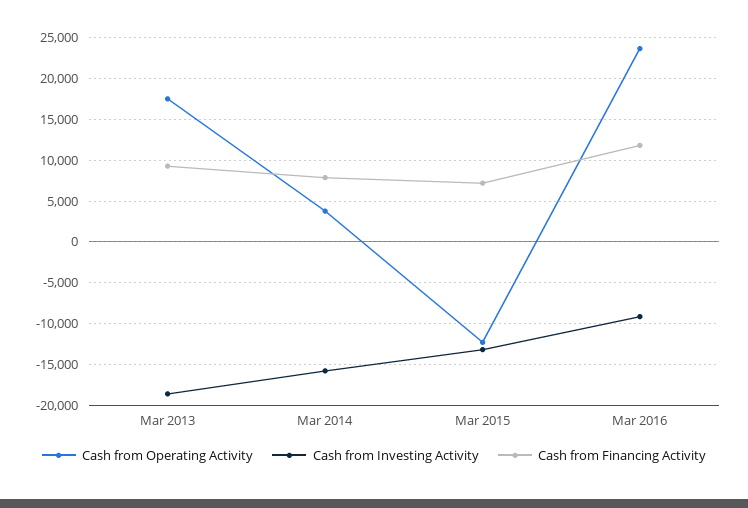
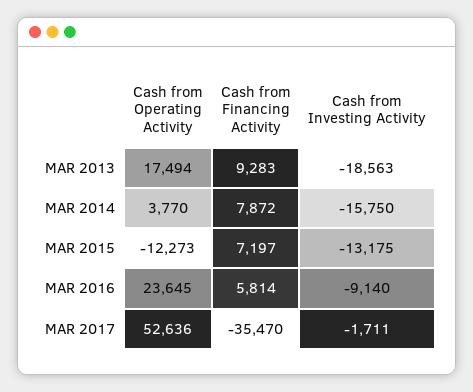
Cash from Financing Activity, Mar 2016: 12000 -> 5814
Cash from Operating Activity, MAR 2017: none -> 52636
Cash from Financing Activity, MAR 2017: none -> -35470
Cash from Investing Activity, MAR 2017: none -> -1711

